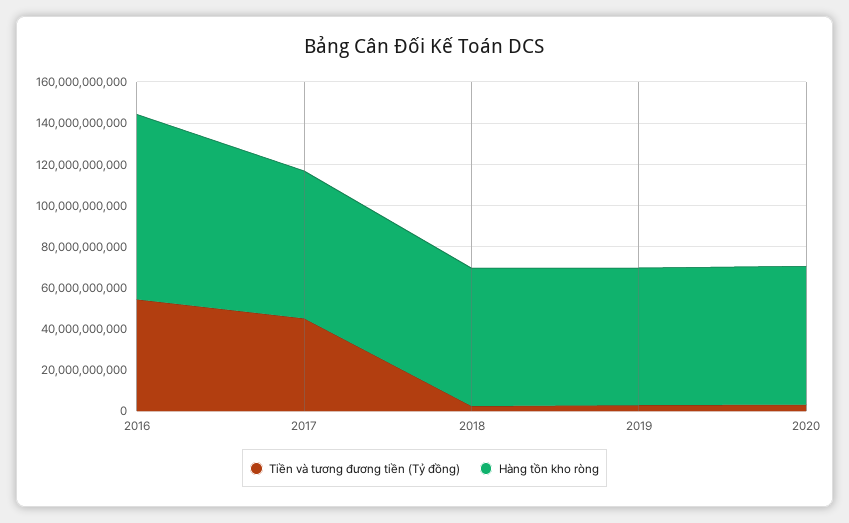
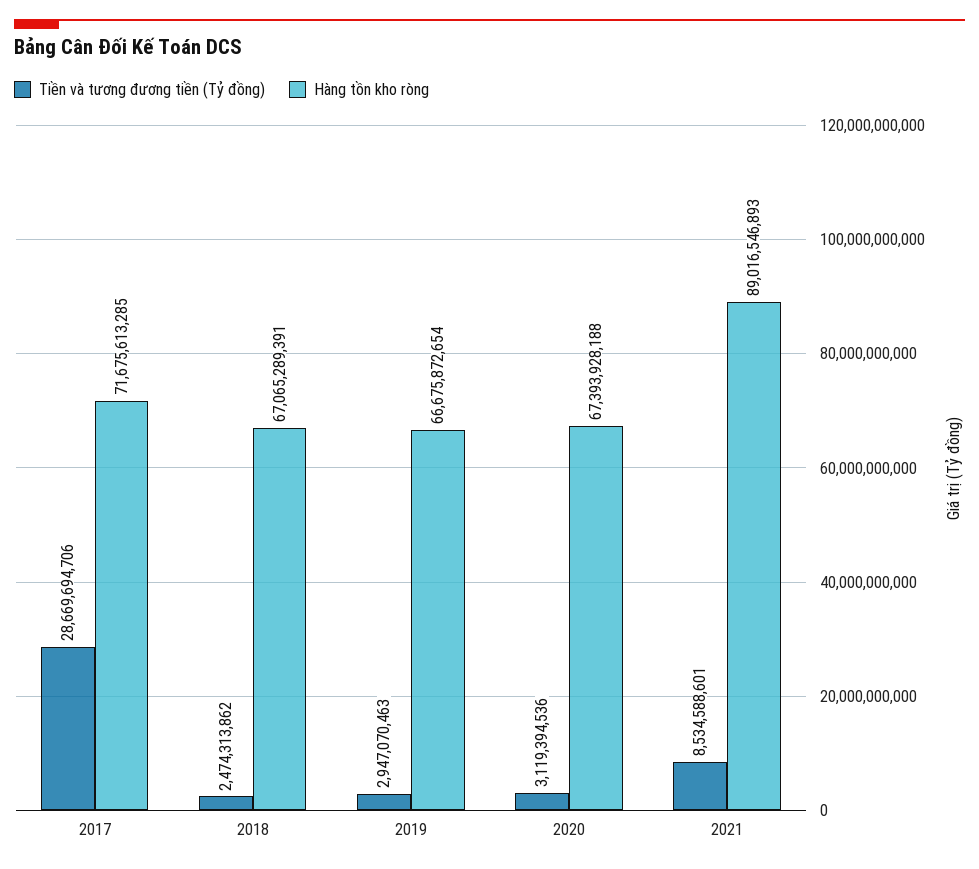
Tiền và tương đương tiền (Tỷ đồng), 2016: 55000000000 -> none
Hàng tồn kho ròng, 2016: 90000000000 -> none
Tiền và tương đương tiền (Tỷ đồng), 2017: 45000000000 -> 28669694706
Tiền và tương đương tiền (Tỷ đồng), 2021: none -> 8534588601
Hàng tồn kho ròng, 2021: none -> 89016546893

